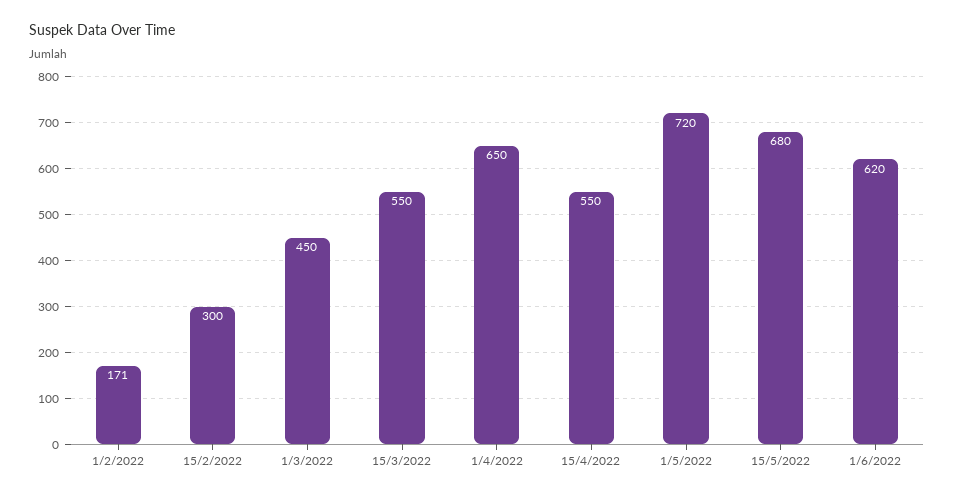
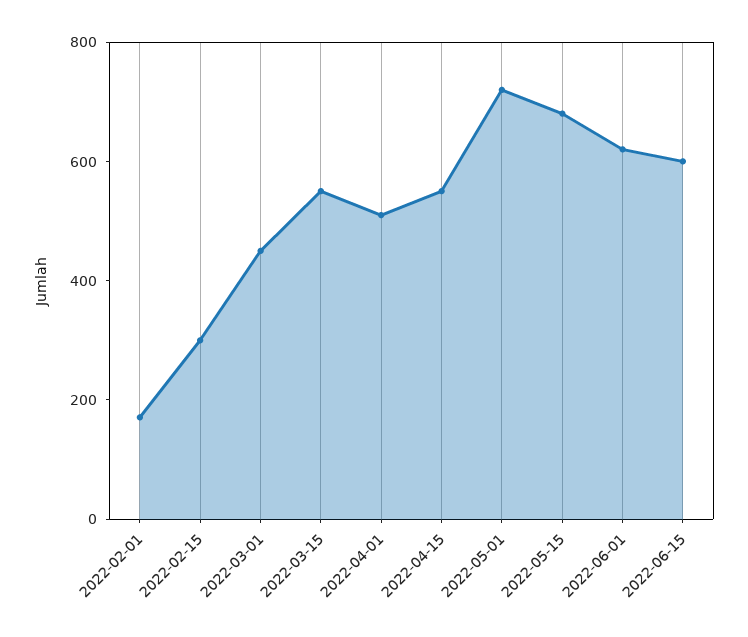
1/4/2022: 650 -> 500
2022-06-15: none -> 600

